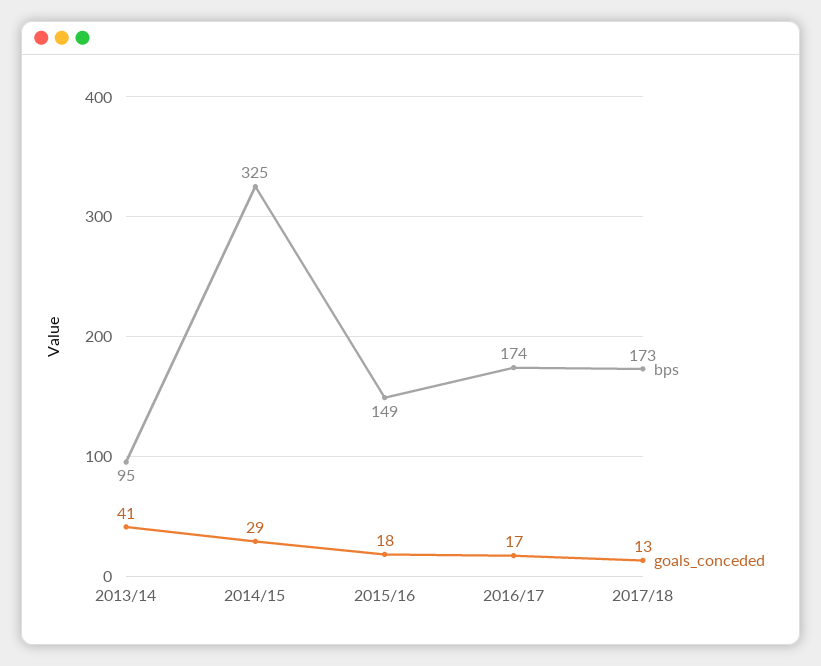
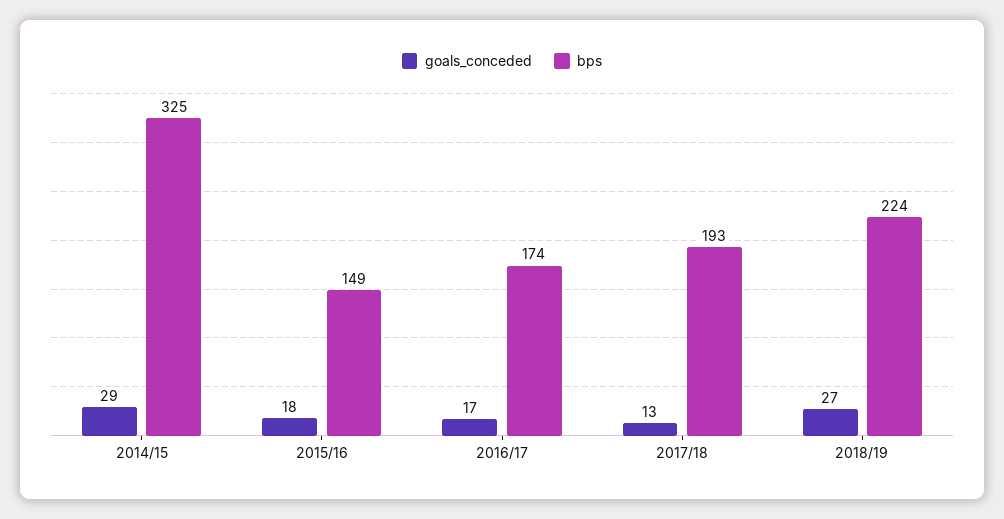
bps, 2013/14: 95 -> none
goals_conceded, 2013/14: 41 -> none
bps, 2017/18: 173 -> 193
goals_conceded, 2018/19: none -> 27
bps, 2018/19: none -> 224

